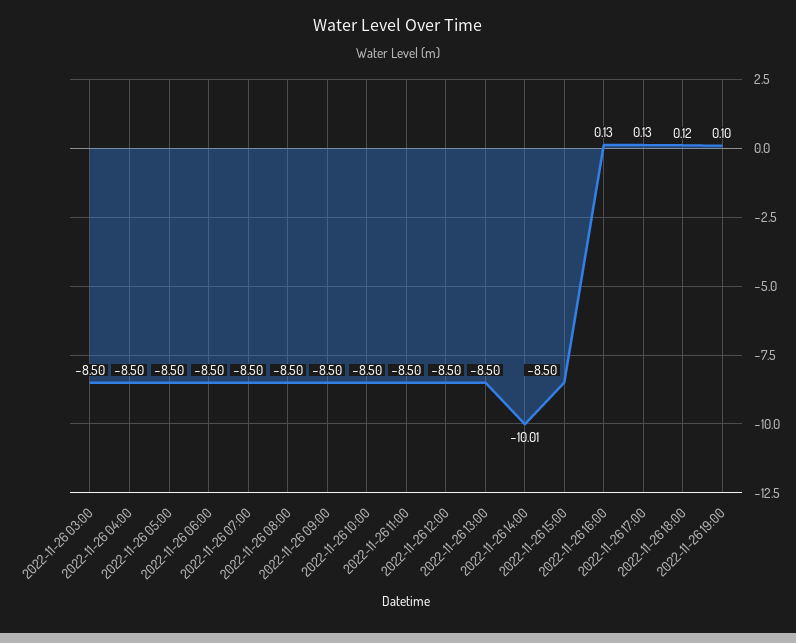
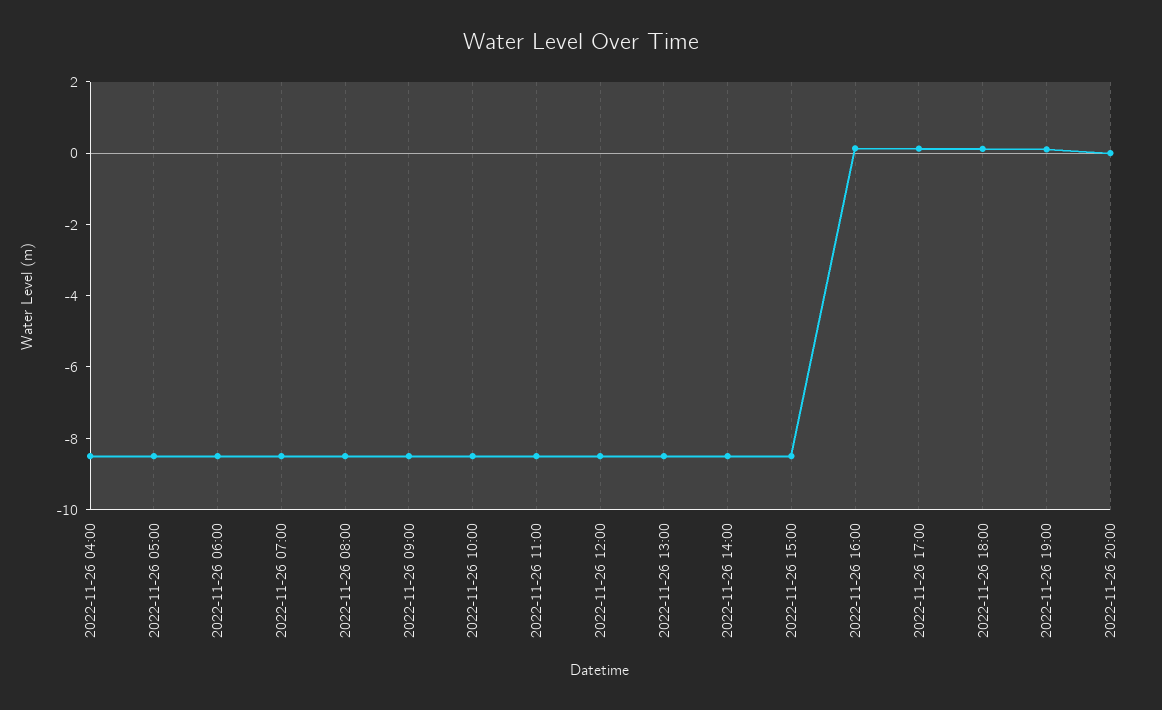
2022-11-26 03:00: -8.5 -> none
2022-11-26 14:00: -10.01 -> -8.5
2022-11-26 20:00: none -> 0

